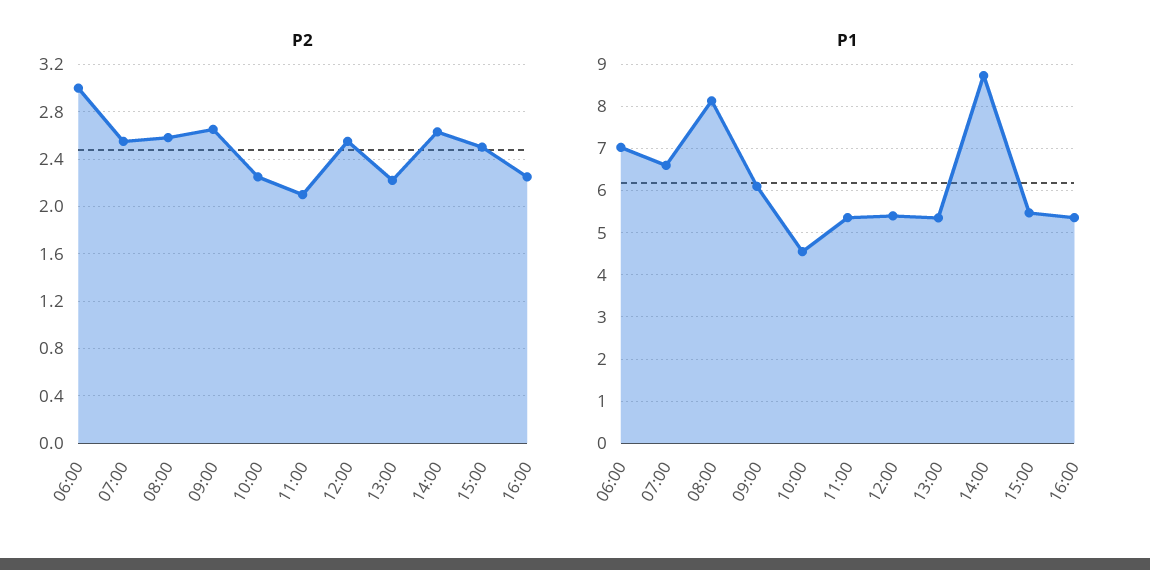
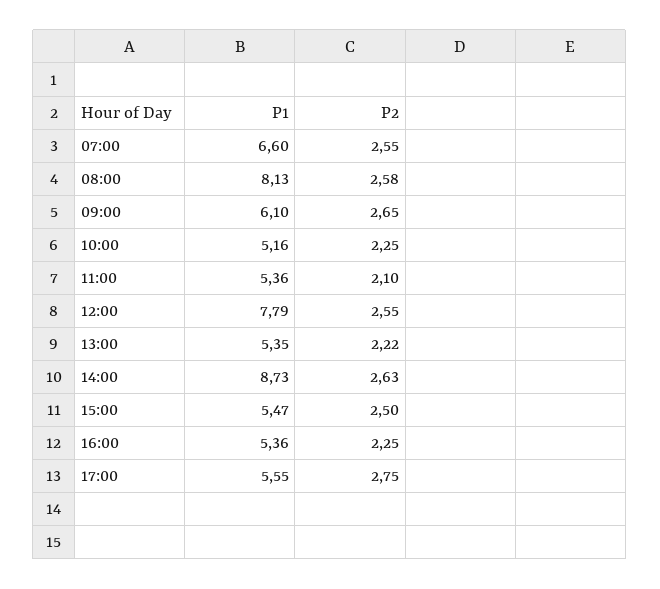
P2, 06:00: 3 -> none
P1, 06:00: 7 -> none
P1, 10:00: 4.6 -> 5.16
P1, 12:00: 5.4 -> 7.79
P1, 17:00: none -> 5.55
P2, 17:00: none -> 2.75

